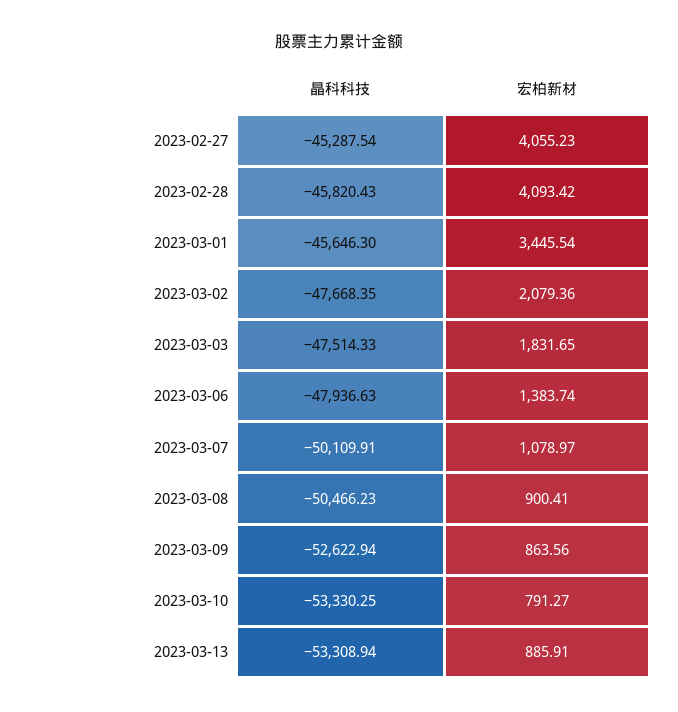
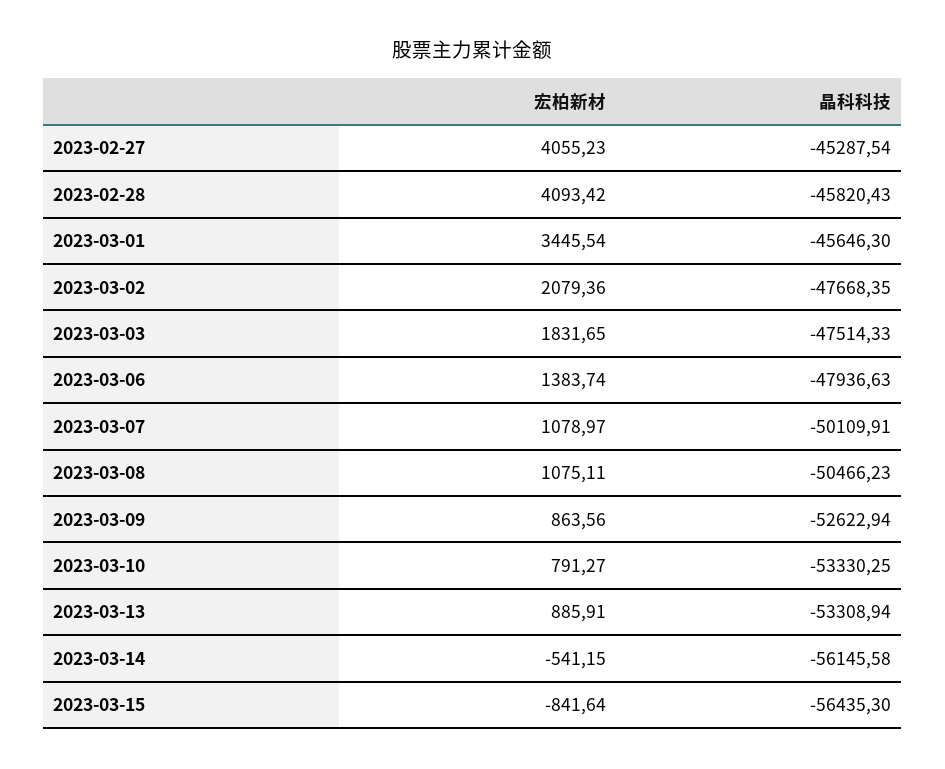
宏柏新材, 2023-03-08: 900.41 -> 1075.11
宏柏新材, 2023-03-14: none -> -541.15
晶科科技, 2023-03-14: none -> -56145.58
宏柏新材, 2023-03-15: none -> -841.64
晶科科技, 2023-03-15: none -> -56435.3

